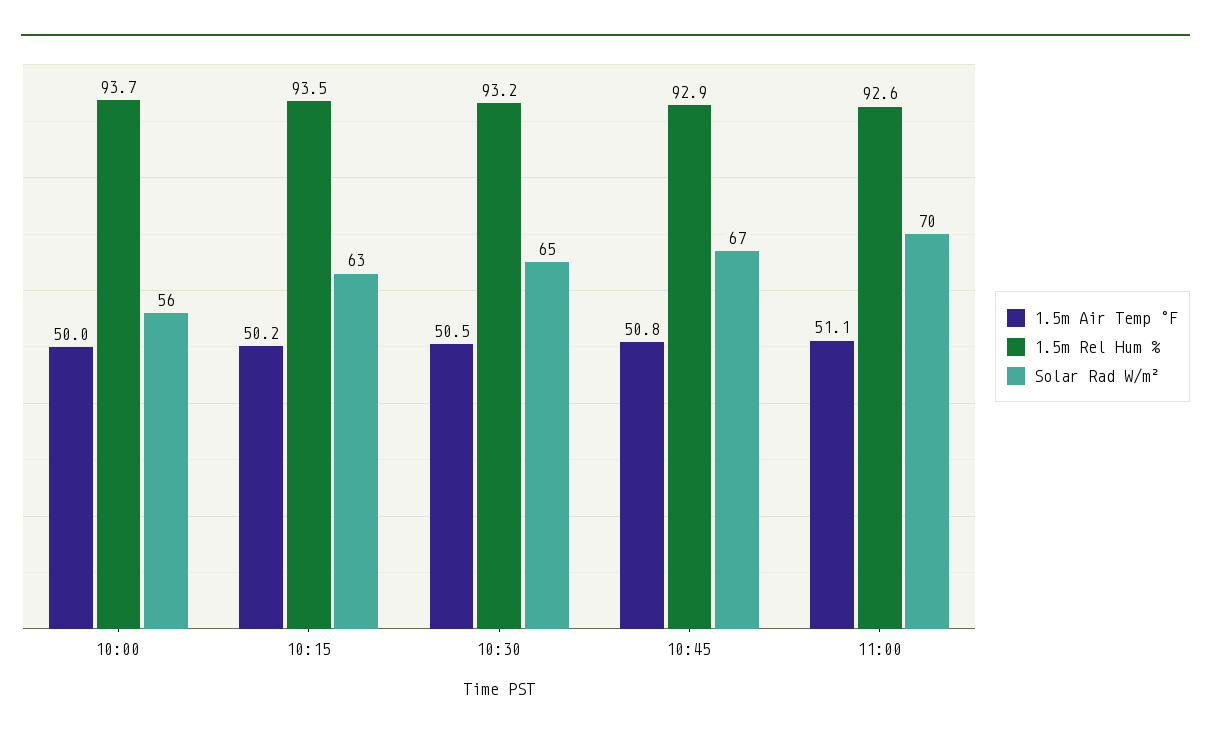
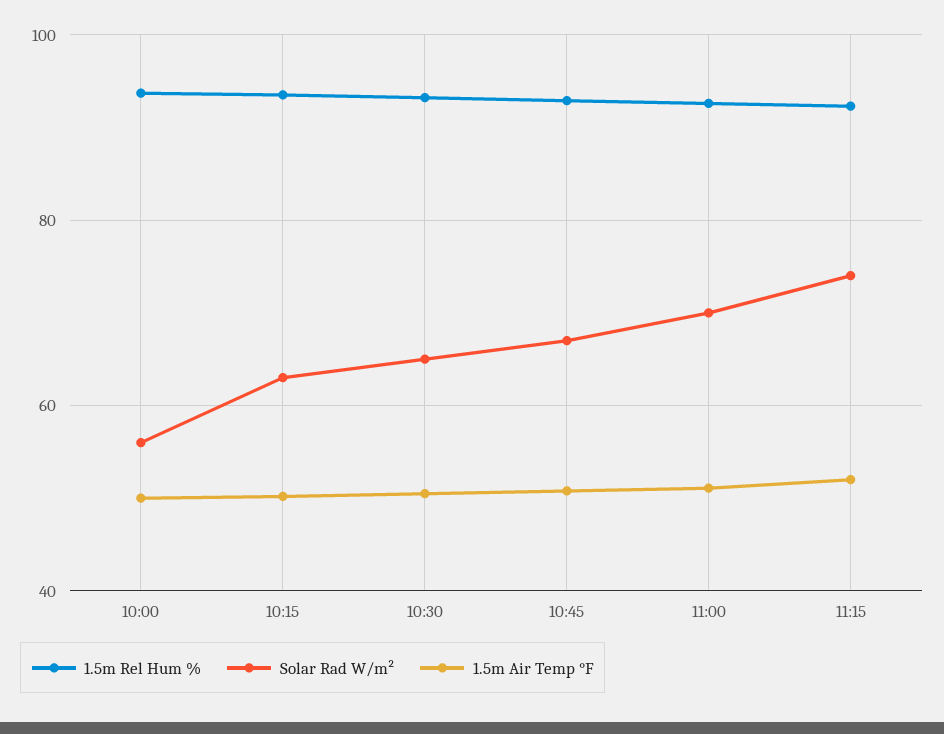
1.5m Rel Hum %, 11:15: none -> 92
Solar Rad W/m², 11:15: none -> 74
1.5m Air Temp °F, 11:15: none -> 52

